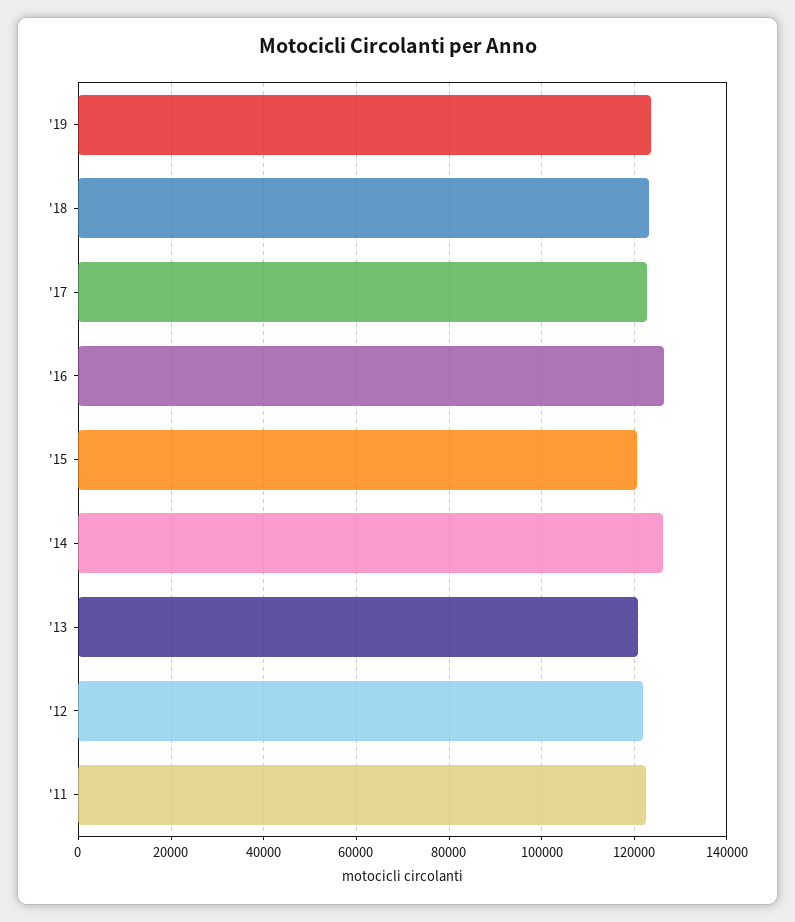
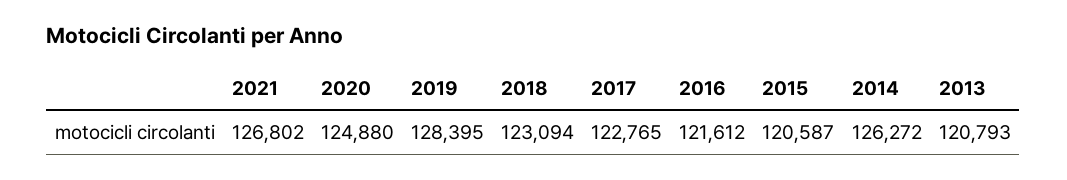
'19: 124000 -> 128395
'16: 126000 -> 121612
'12: 122000 -> none
'11: 122000 -> none
2021: none -> 126802
2020: none -> 124880

